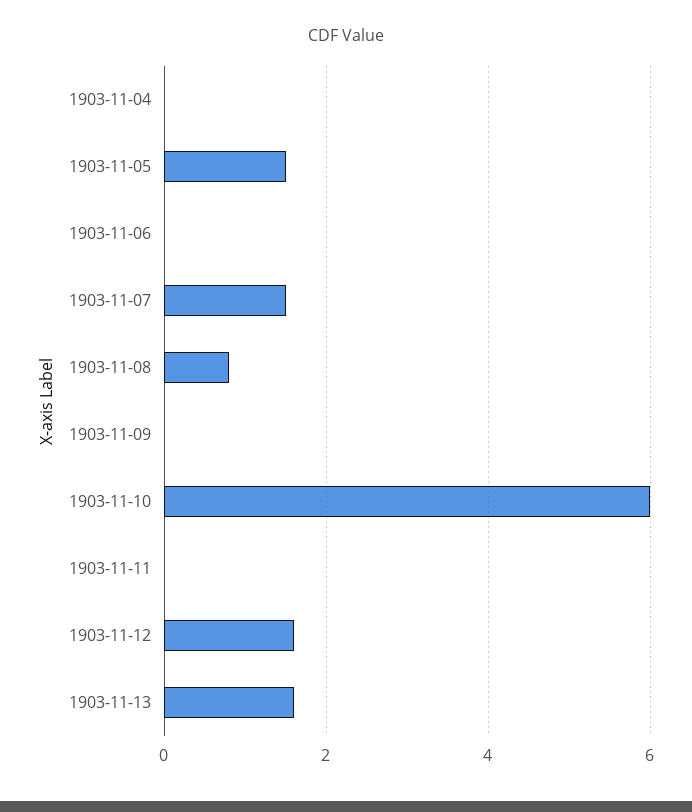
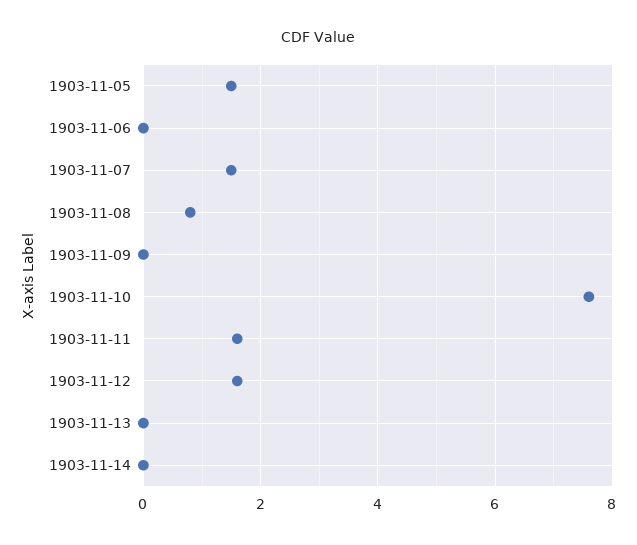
1903-11-04: 0 -> none
1903-11-10: 6 -> 7.5
1903-11-11: 0 -> 1.5
1903-11-13: 1.5 -> 0
1903-11-14: none -> 0

